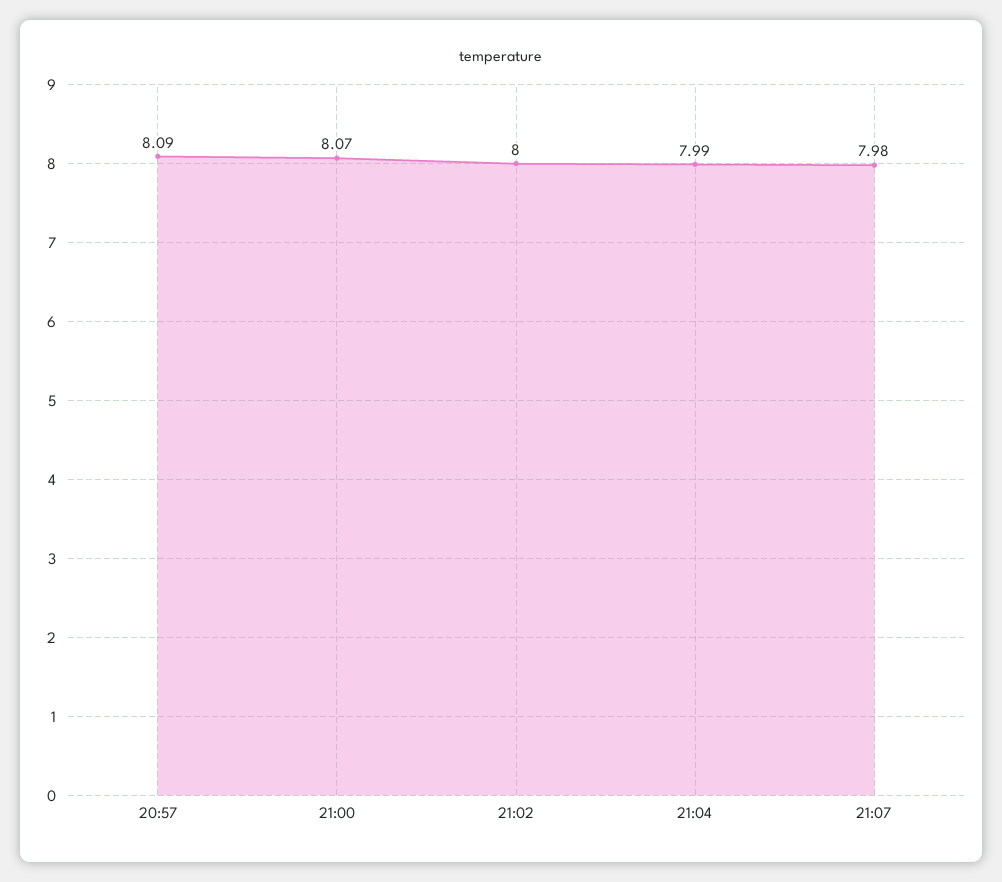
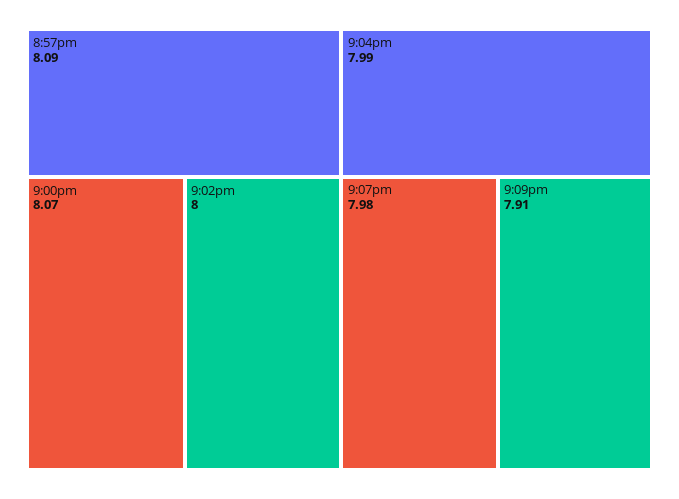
9:09pm: none -> 7.91

